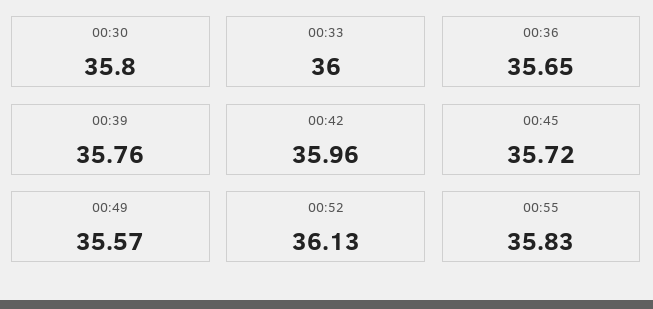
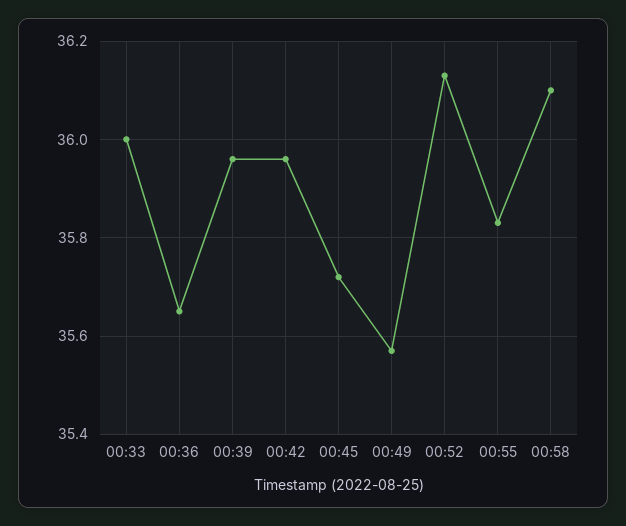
00:30: 35.8 -> none
00:39: 35.76 -> 35.95
00:58: none -> 36.1

